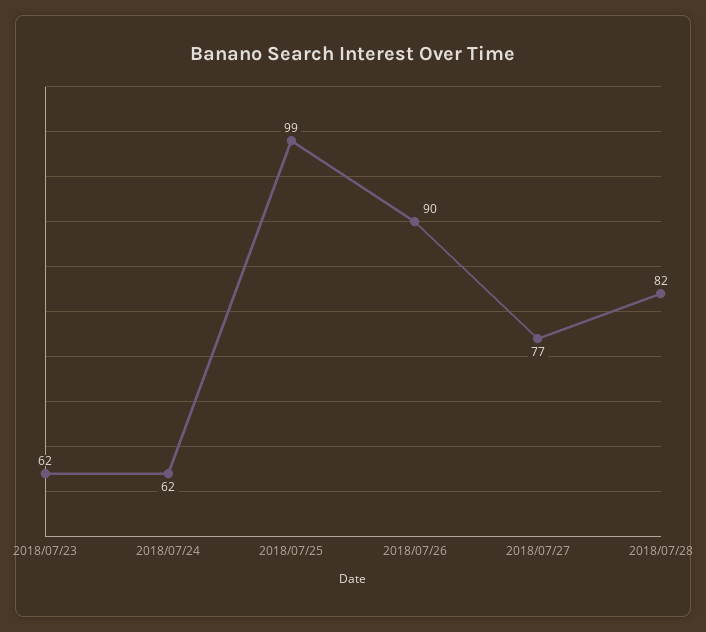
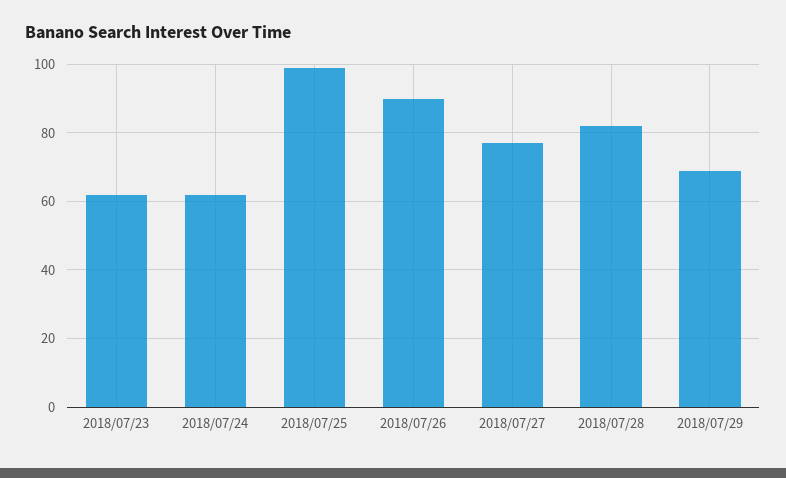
2018/07/29: none -> 70

